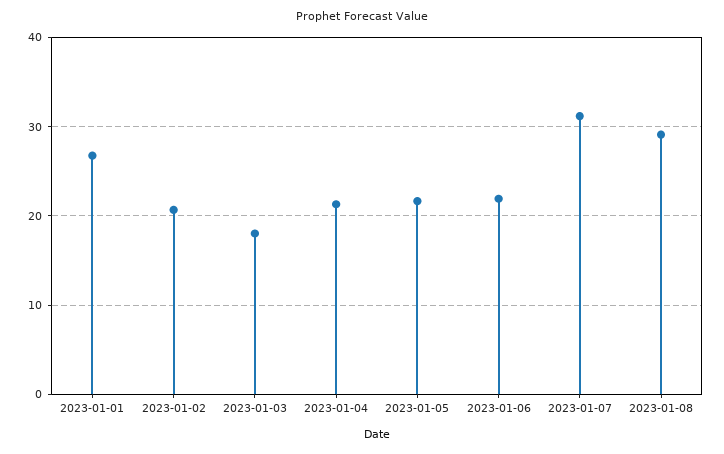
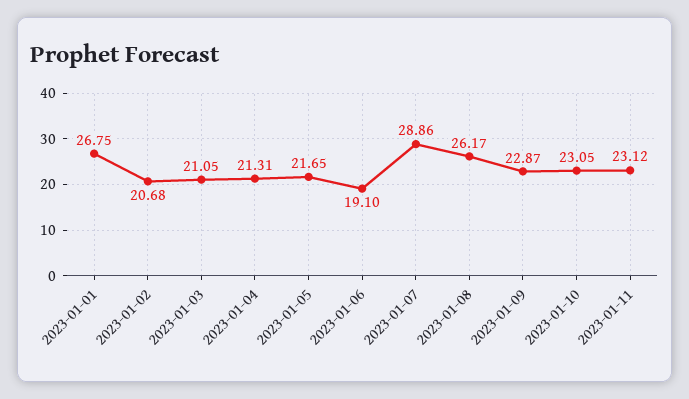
2023-01-03: 18 -> 21.05
2023-01-06: 22 -> 19.1
2023-01-07: 31 -> 28.86
2023-01-08: 29 -> 26.17
2023-01-09: none -> 22.87
2023-01-10: none -> 23.05
2023-01-11: none -> 23.12

